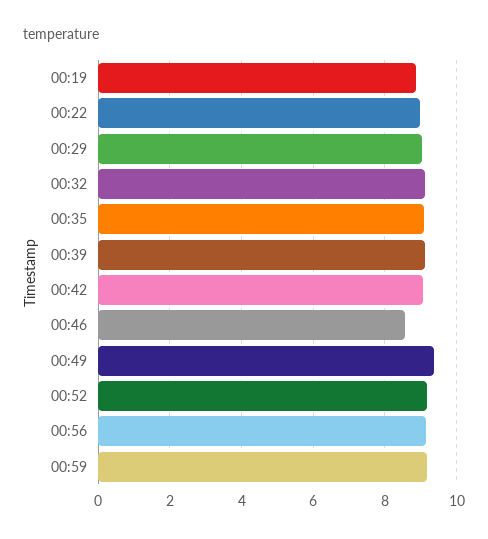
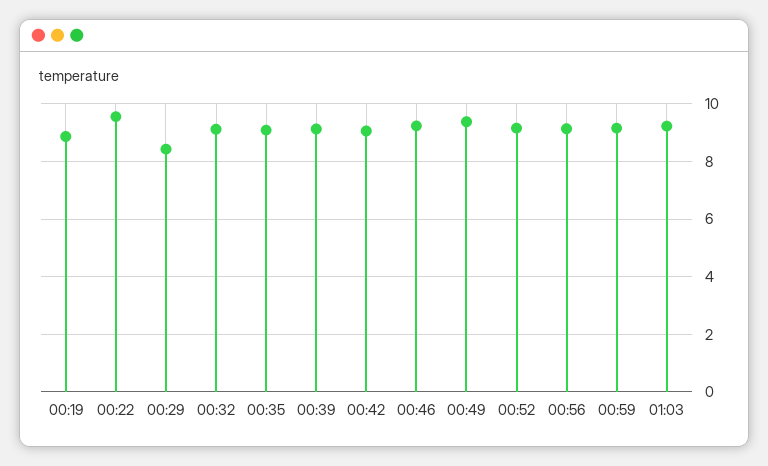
00:22: 9 -> 9.5
00:29: 9 -> 8.5
00:46: 8.6 -> 9.25
01:03: none -> 9.25

